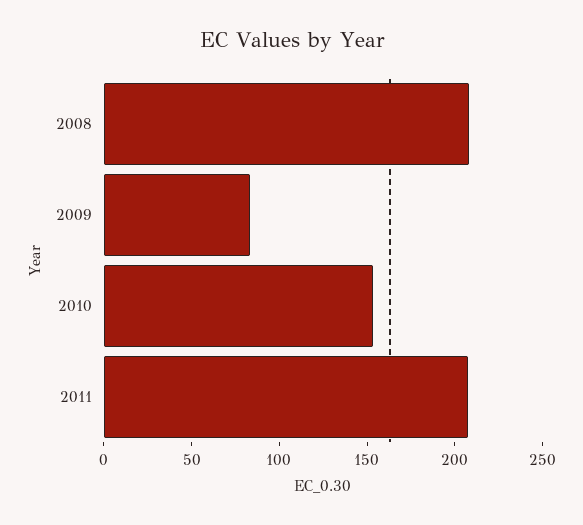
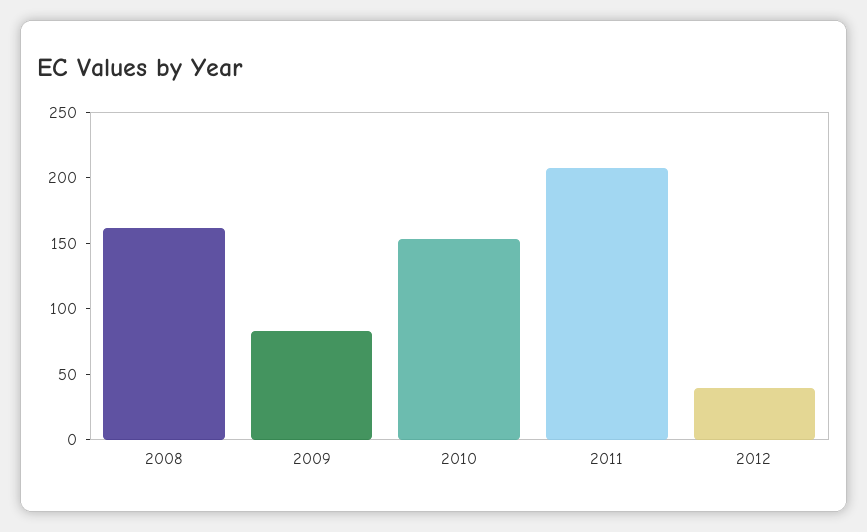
2008: 210 -> 160
2012: none -> 40

